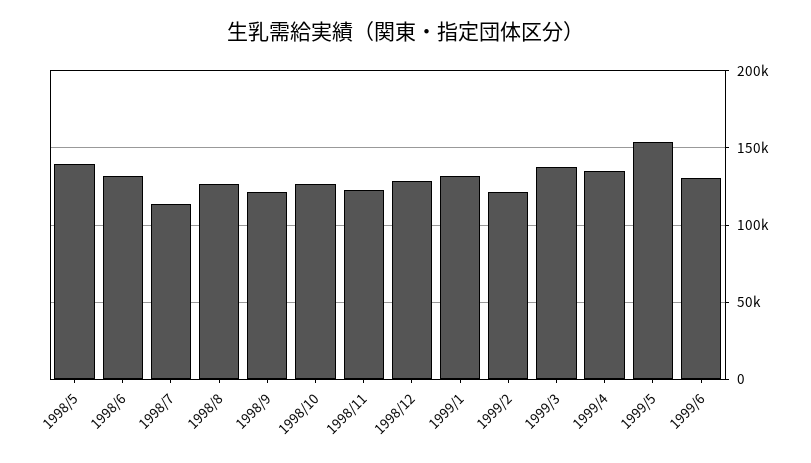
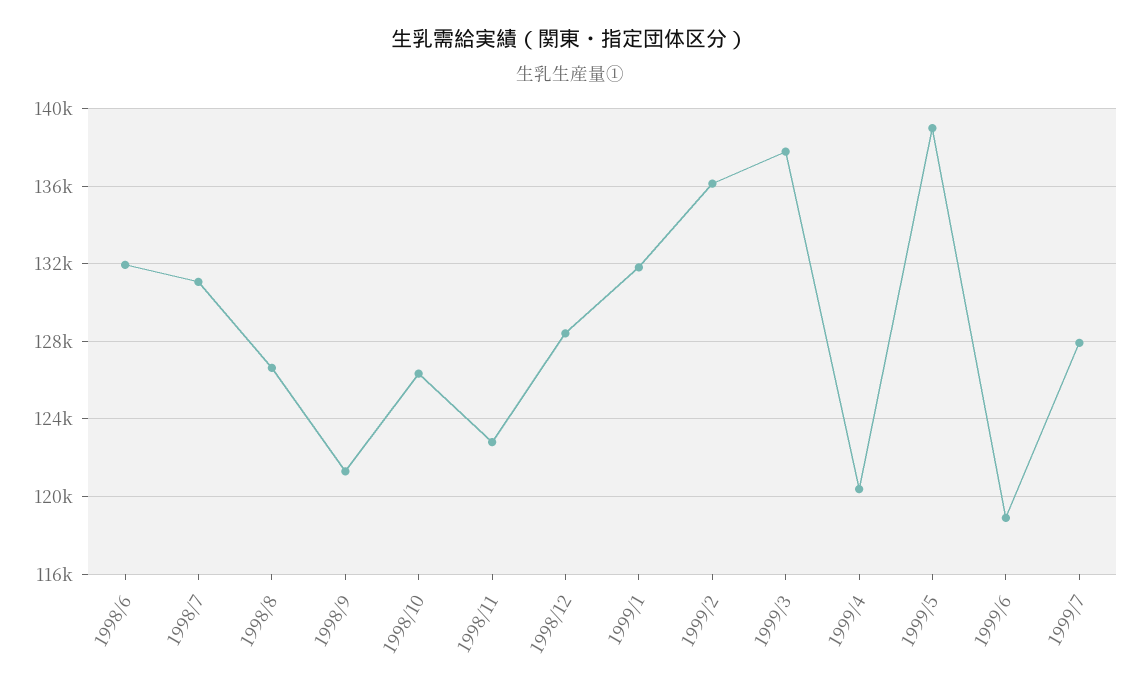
1998/5: 140000 -> none
1998/7: 115000 -> 131000
1999/2: 120000 -> 136000
1999/4: 135000 -> 120500
1999/5: 155000 -> 139000
1999/6: 130000 -> 119000
1999/7: none -> 128000

